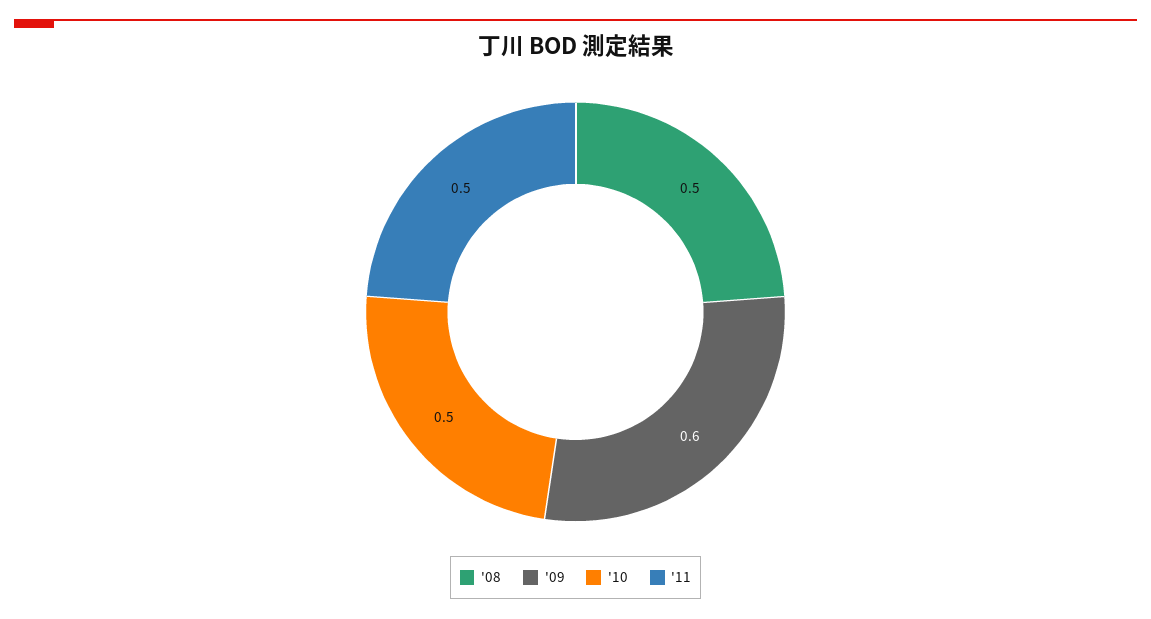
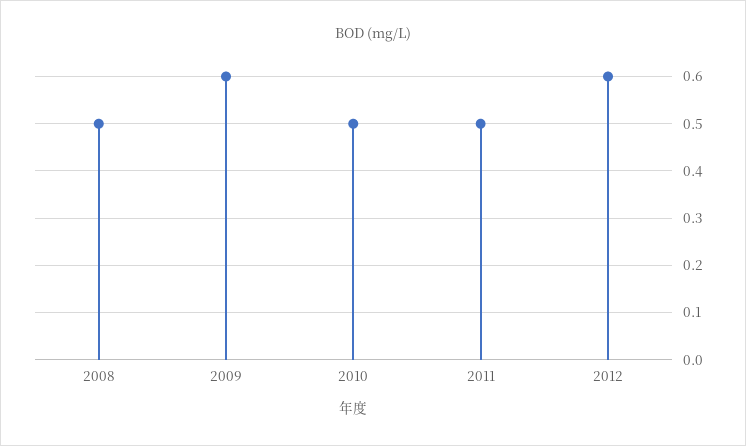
2012: none -> 0.6

